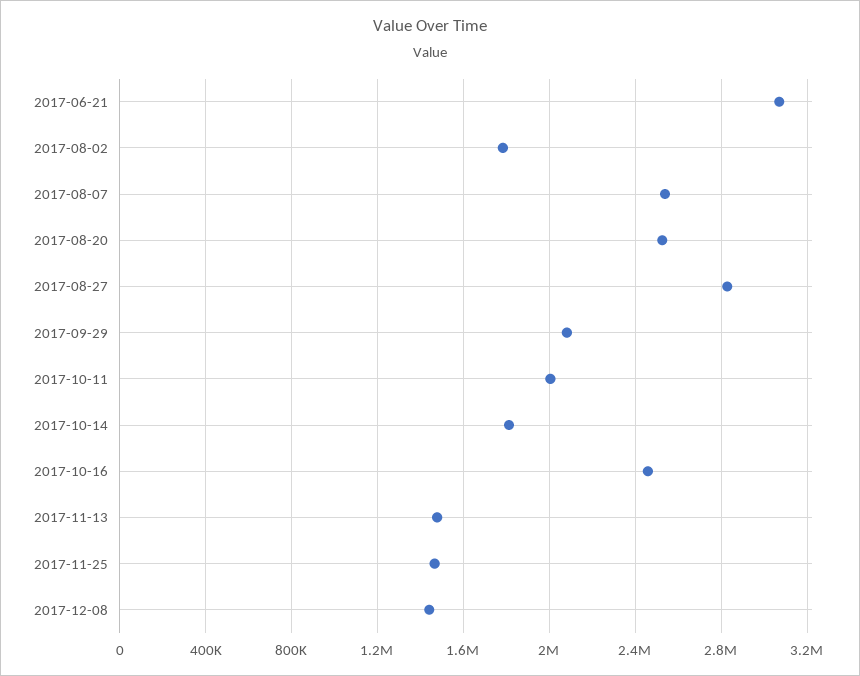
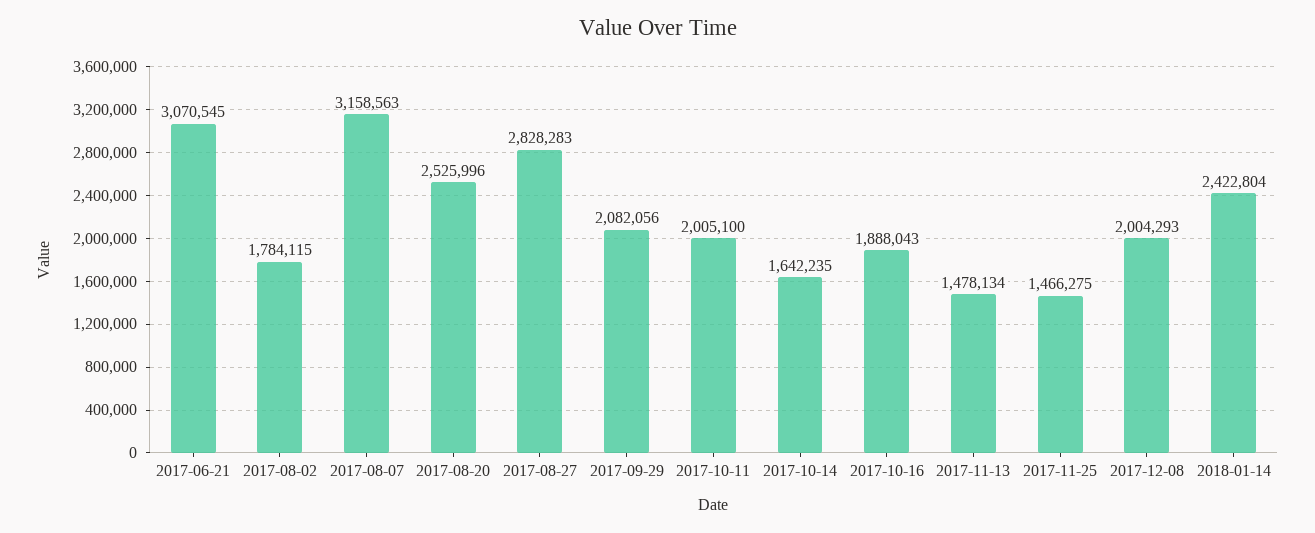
2017-08-07: 2550000 -> 3158563
2017-10-14: 1800000 -> 1642235
2017-10-16: 2450000 -> 1888043
2017-12-08: 1450000 -> 2004293
2018-01-14: none -> 2422804

